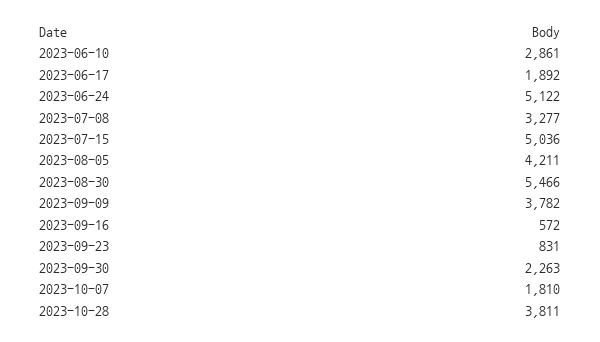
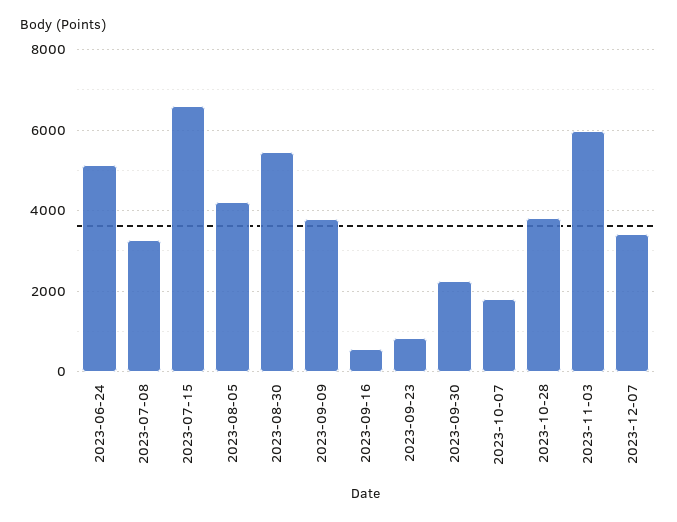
2023-06-10: 2861 -> none
2023-06-17: 1892 -> none
2023-07-15: 5036 -> 6600
2023-11-03: none -> 6000
2023-12-07: none -> 3400

